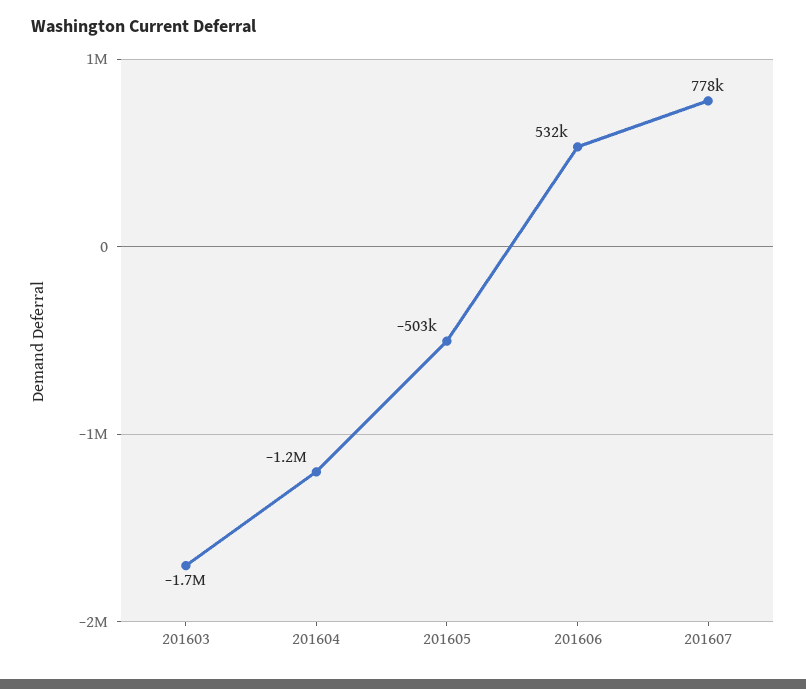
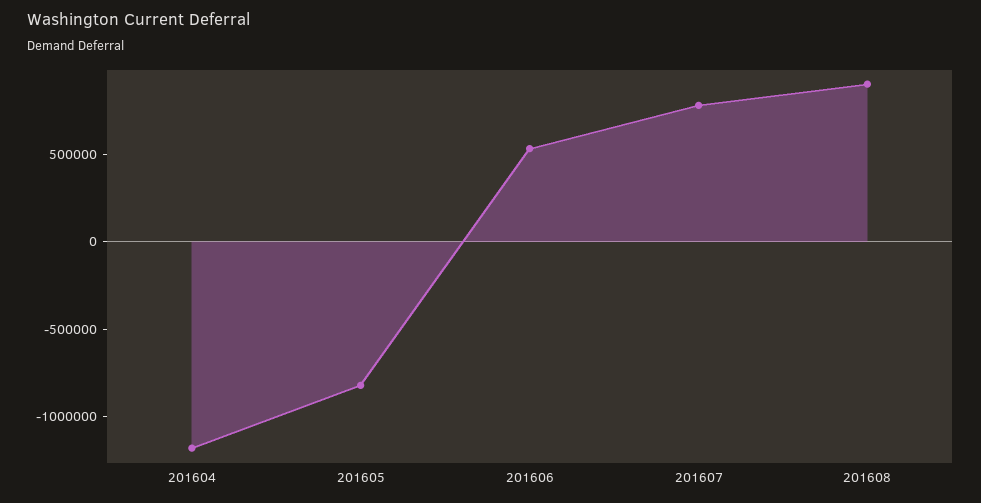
201603: -1700000 -> none
201605: -503000 -> -800000
201608: none -> 900000

